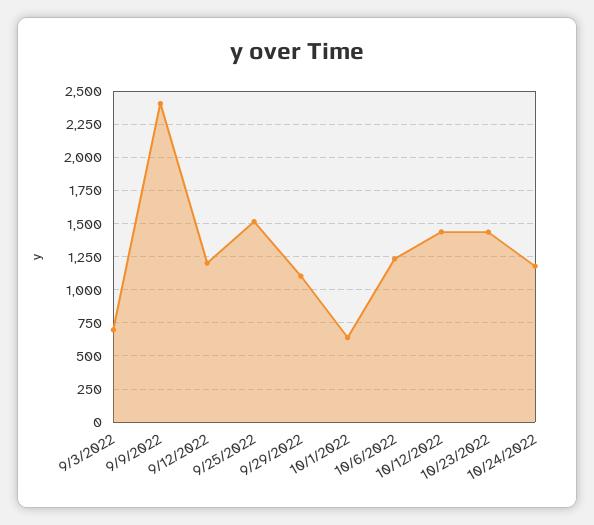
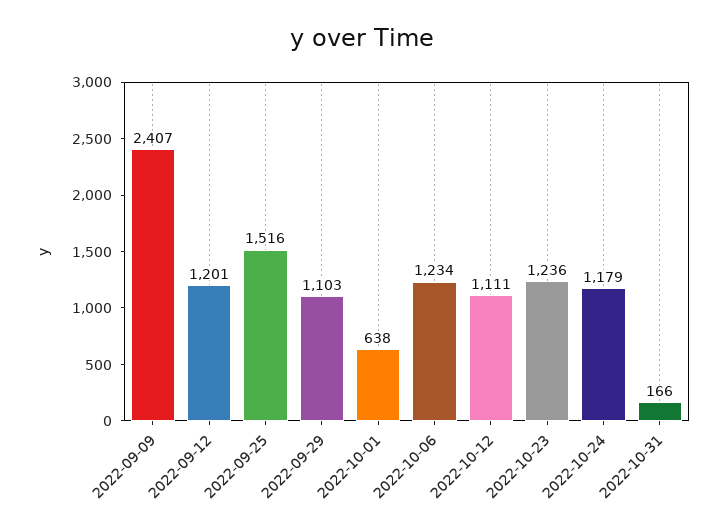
9/3/2022: 700 -> none
10/12/2022: 1450 -> 1111
10/23/2022: 1450 -> 1236
2022-10-31: none -> 166

